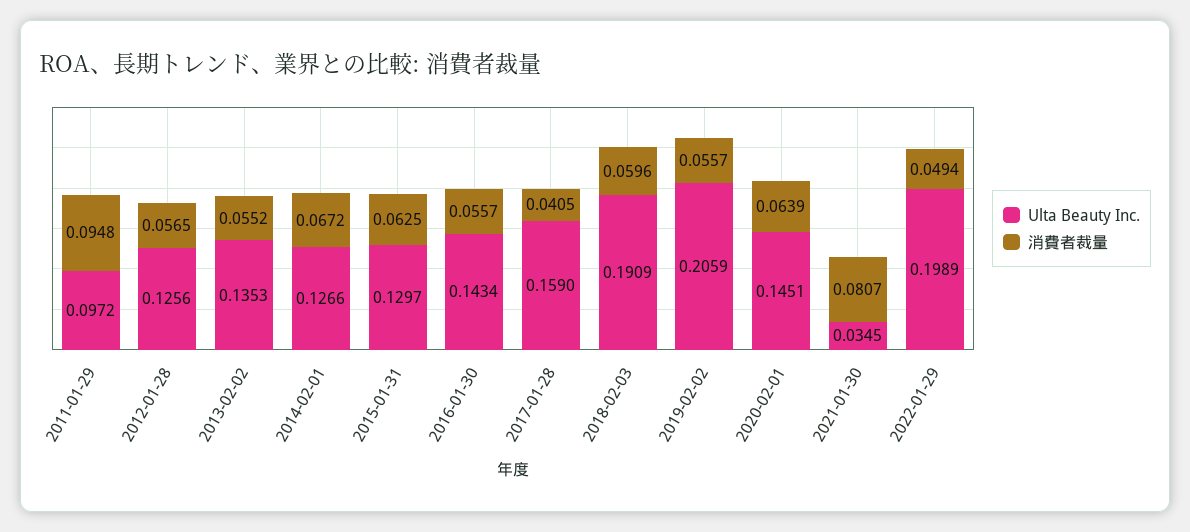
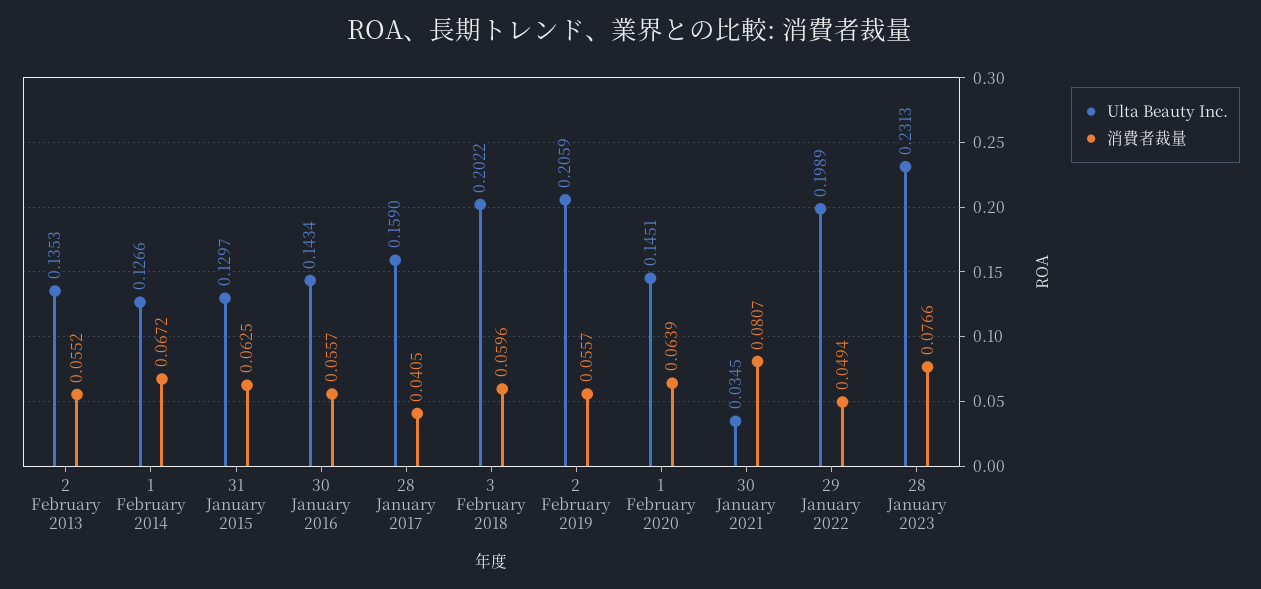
Ulta Beauty Inc., 2011-01-29: 0.0972 -> none
消費者裁量, 2011-01-29: 0.0948 -> none
Ulta Beauty Inc., 2012-01-28: 0.1256 -> none
消費者裁量, 2012-01-28: 0.0565 -> none
Ulta Beauty Inc., 2018-02-03: 0.1909 -> 0.2022
Ulta Beauty Inc., 28 January 2023: none -> 0.2313
消費者裁量, 28 January 2023: none -> 0.0766

